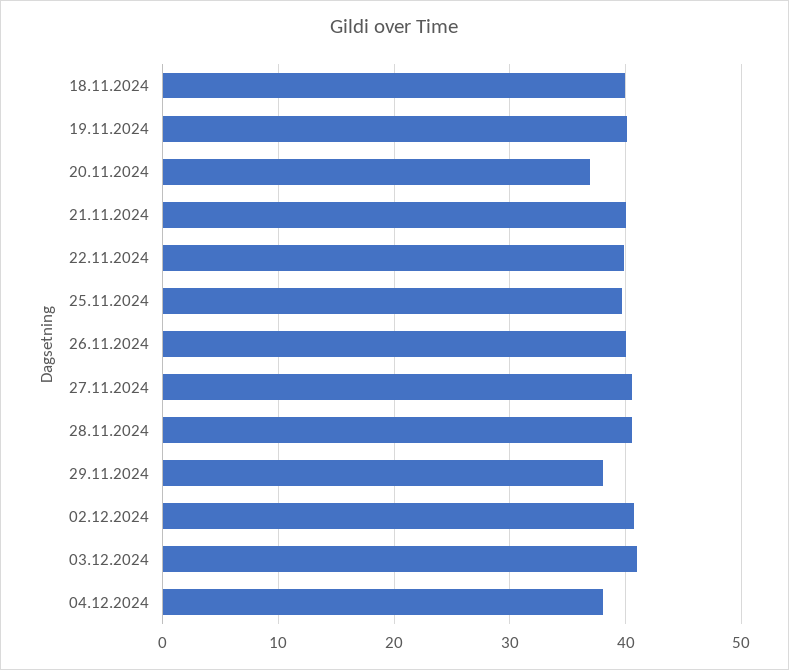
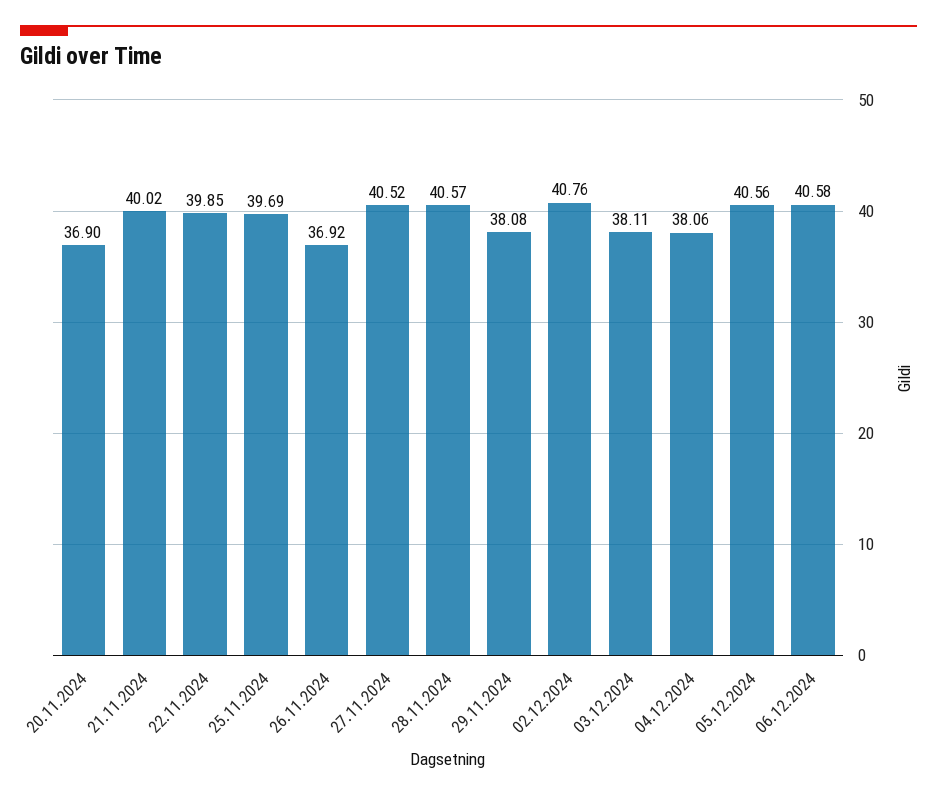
18.11.2024: 40 -> none
19.11.2024: 40 -> none
26.11.2024: 40 -> 36.92
03.12.2024: 41 -> 38.11
05.12.2024: none -> 40.56
06.12.2024: none -> 40.58

